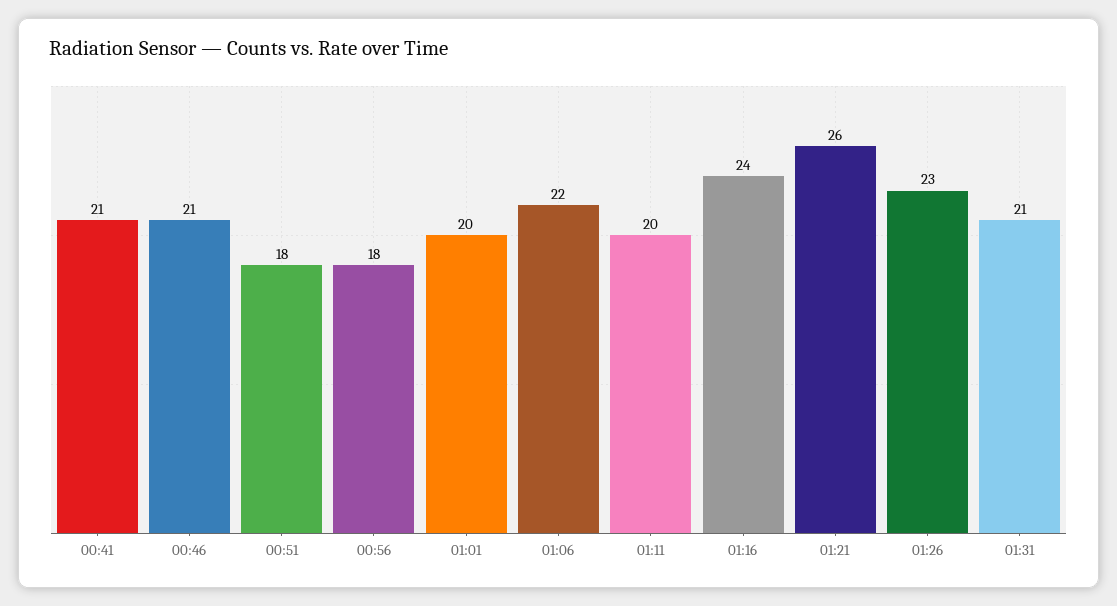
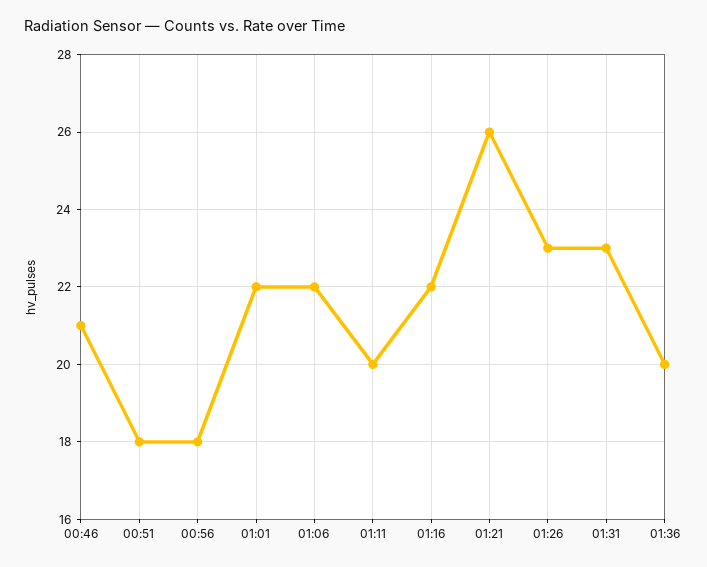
00:41: 21 -> none
01:01: 20 -> 22
01:16: 24 -> 22
01:31: 21 -> 23
01:36: none -> 20

